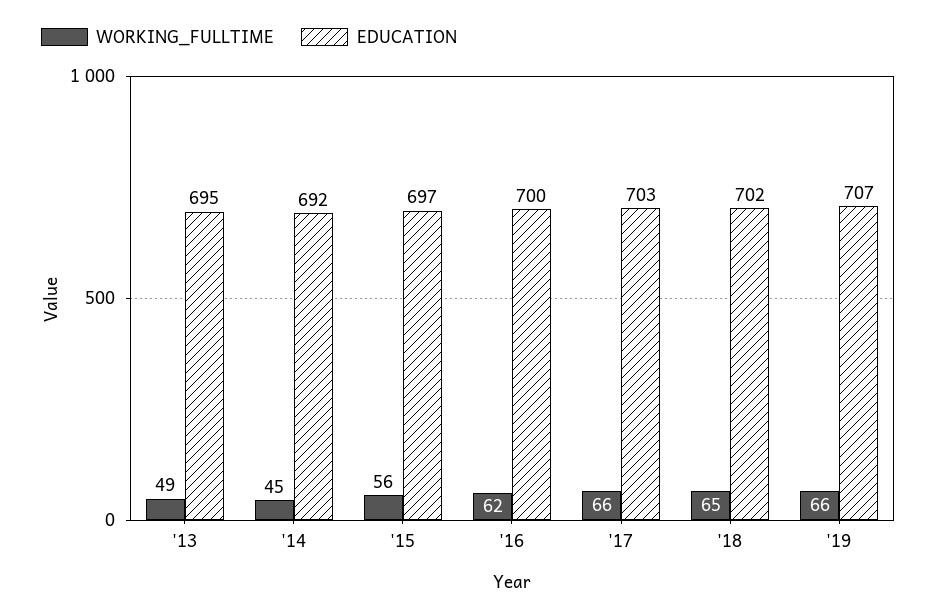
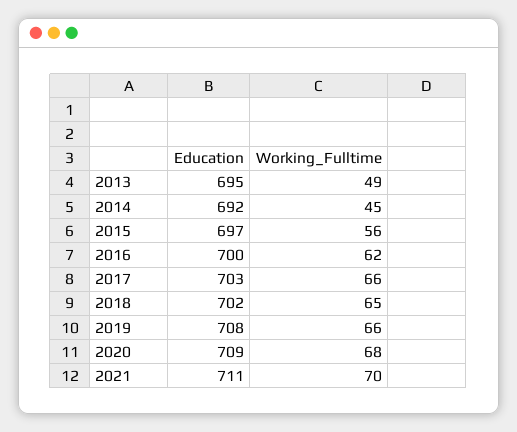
EDUCATION, '19: 707 -> 708
EDUCATION, 2020: none -> 709
WORKING_FULLTIME, 2020: none -> 68
EDUCATION, 2021: none -> 711
WORKING_FULLTIME, 2021: none -> 70

